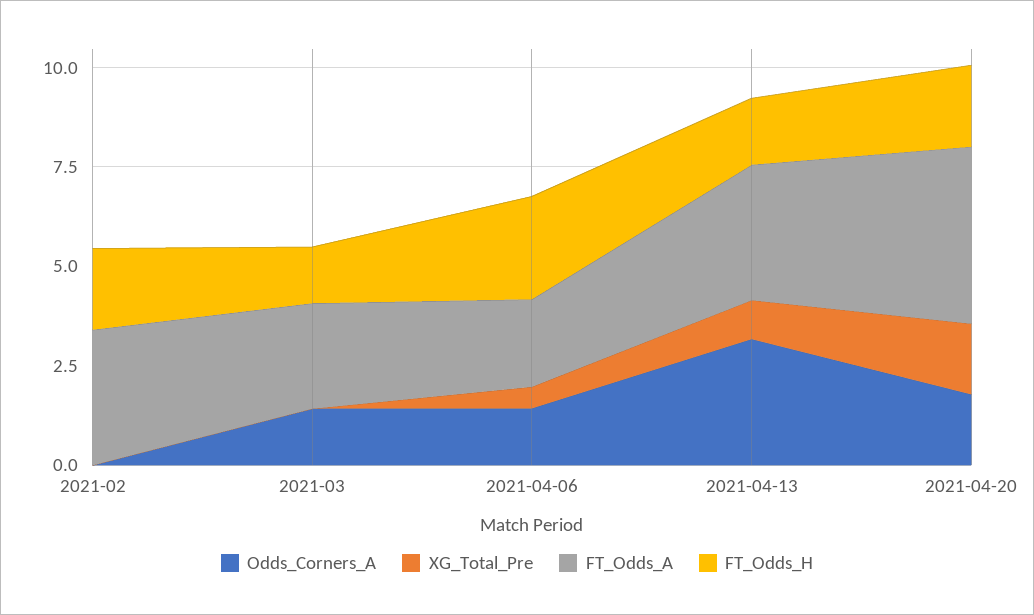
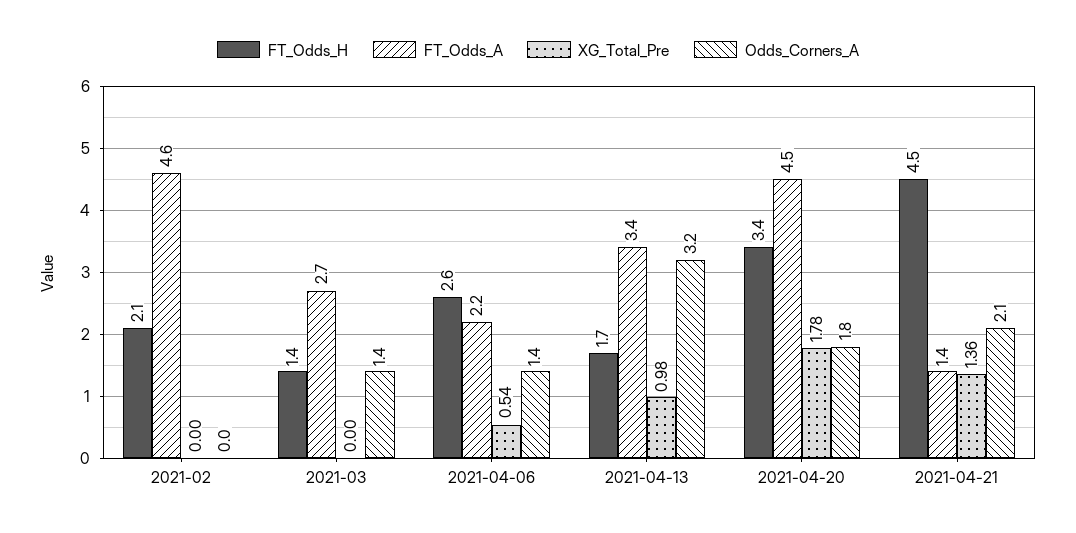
FT_Odds_A, 2021-02: 3.5 -> 4.6
FT_Odds_H, 2021-04-20: 2 -> 3.4
FT_Odds_H, 2021-04-21: none -> 4.5
FT_Odds_A, 2021-04-21: none -> 1.4
XG_Total_Pre, 2021-04-21: none -> 1.36
Odds_Corners_A, 2021-04-21: none -> 2.1

